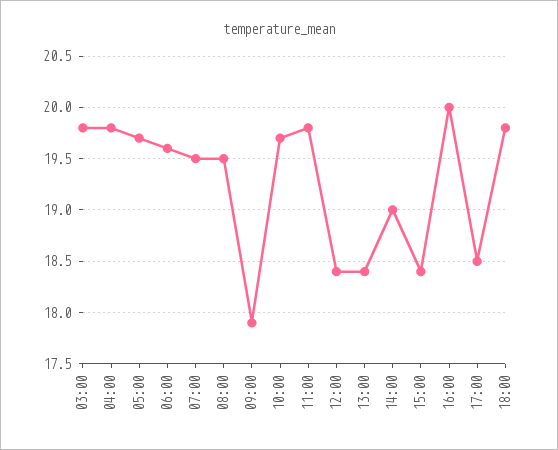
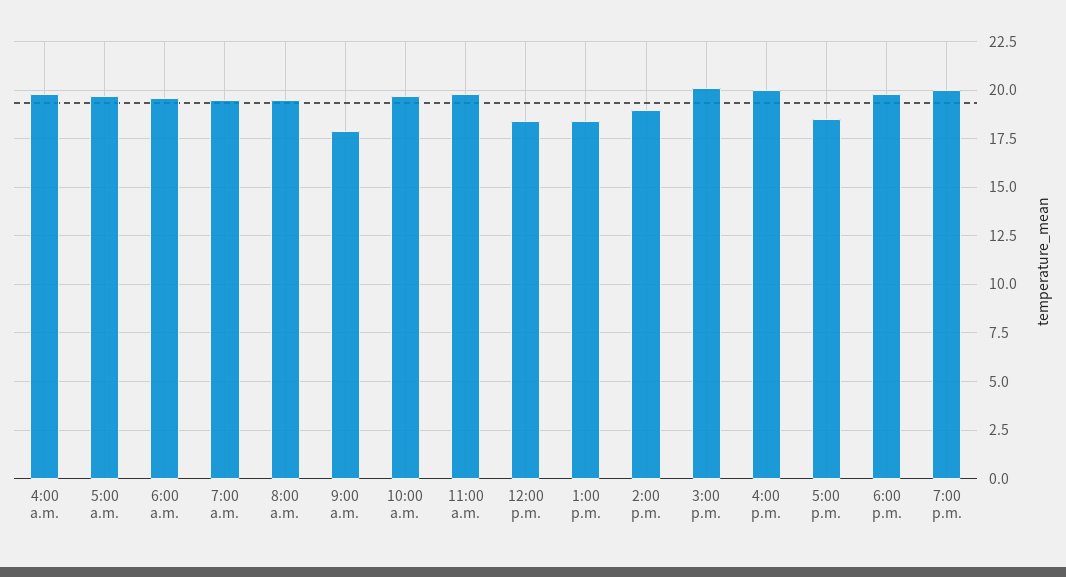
03:00: 19.8 -> none
15:00: 18.4 -> 20
7:00 p.m.: none -> 20

